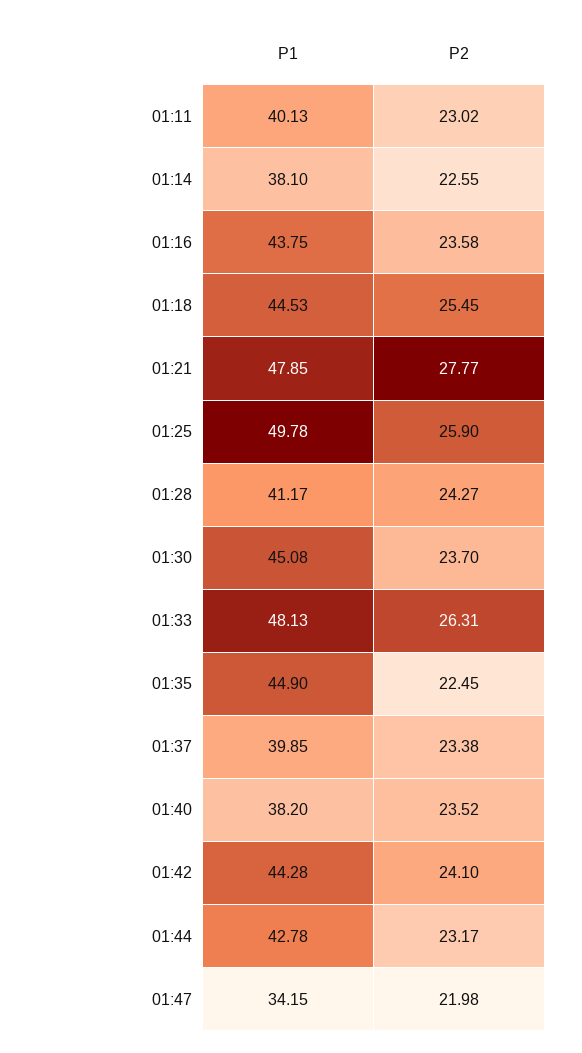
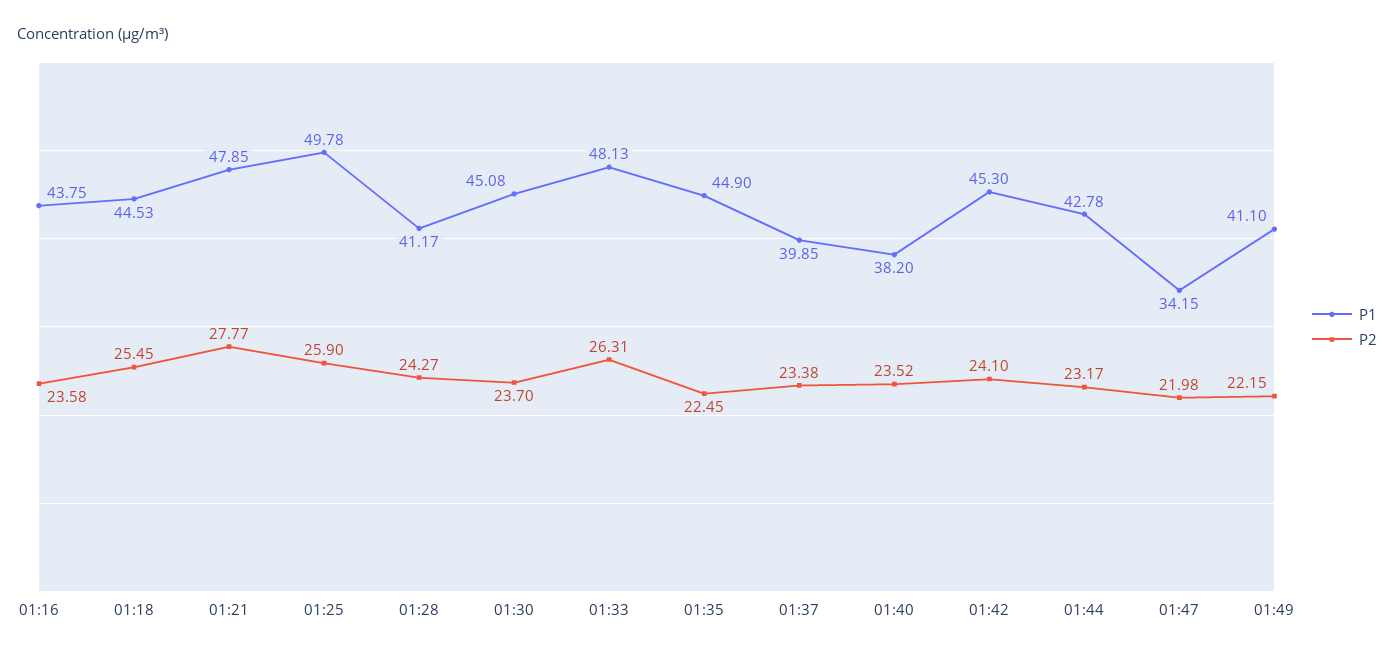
P1, 01:11: 40.13 -> none
P2, 01:11: 23.02 -> none
P1, 01:14: 38.1 -> none
P2, 01:14: 22.55 -> none
P1, 01:42: 44.28 -> 45.3
P1, 01:49: none -> 41.1
P2, 01:49: none -> 22.15

